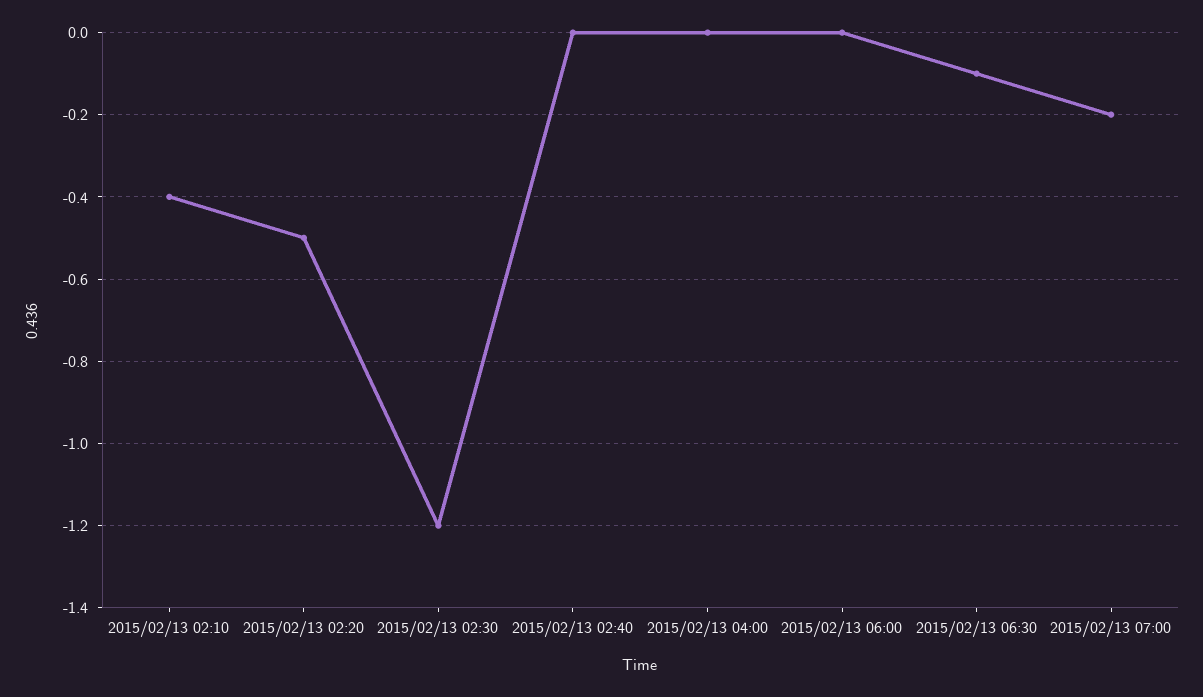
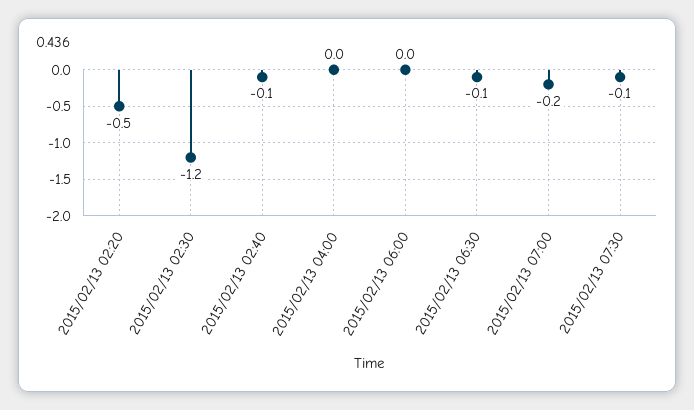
2015/02/13 02:10: -0.4 -> none
2015/02/13 02:40: 0 -> -0.1
2015/02/13 07:30: none -> -0.1

